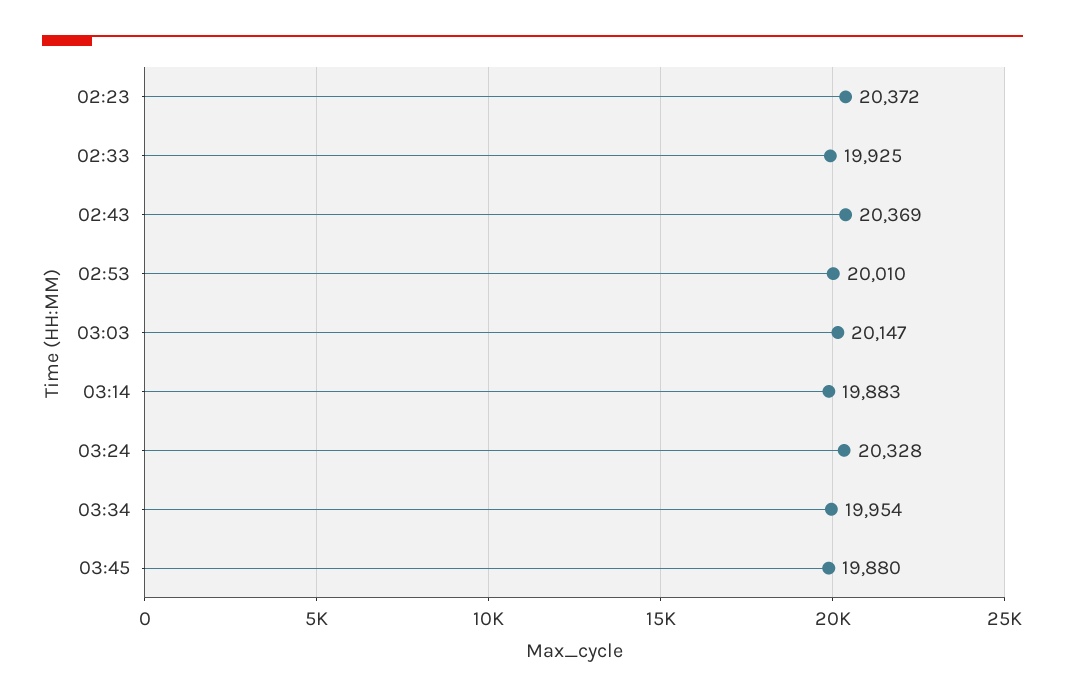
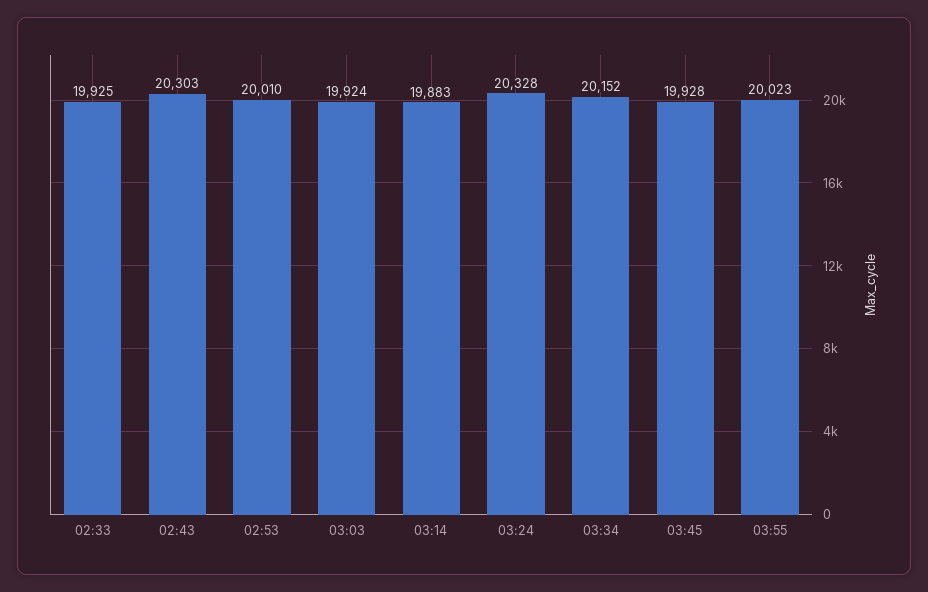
02:23: 20372 -> none
02:43: 20369 -> 20303
03:03: 20147 -> 19924
03:34: 19954 -> 20152
03:45: 19880 -> 19928
03:55: none -> 20023

